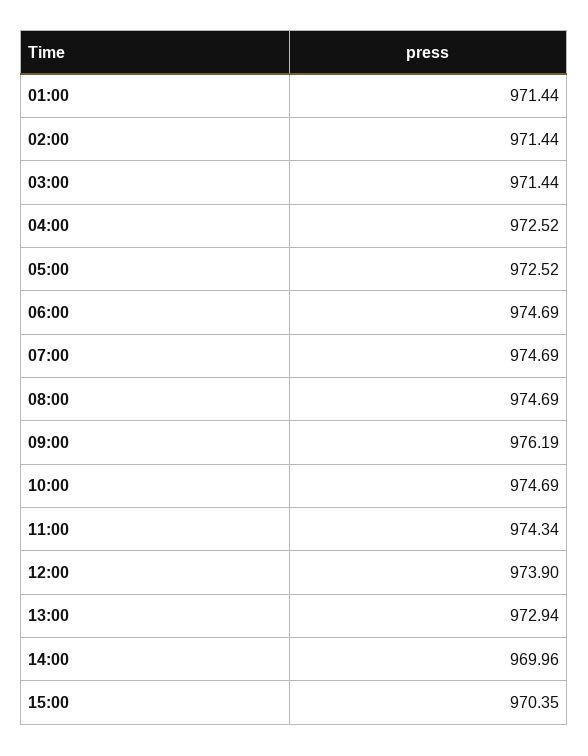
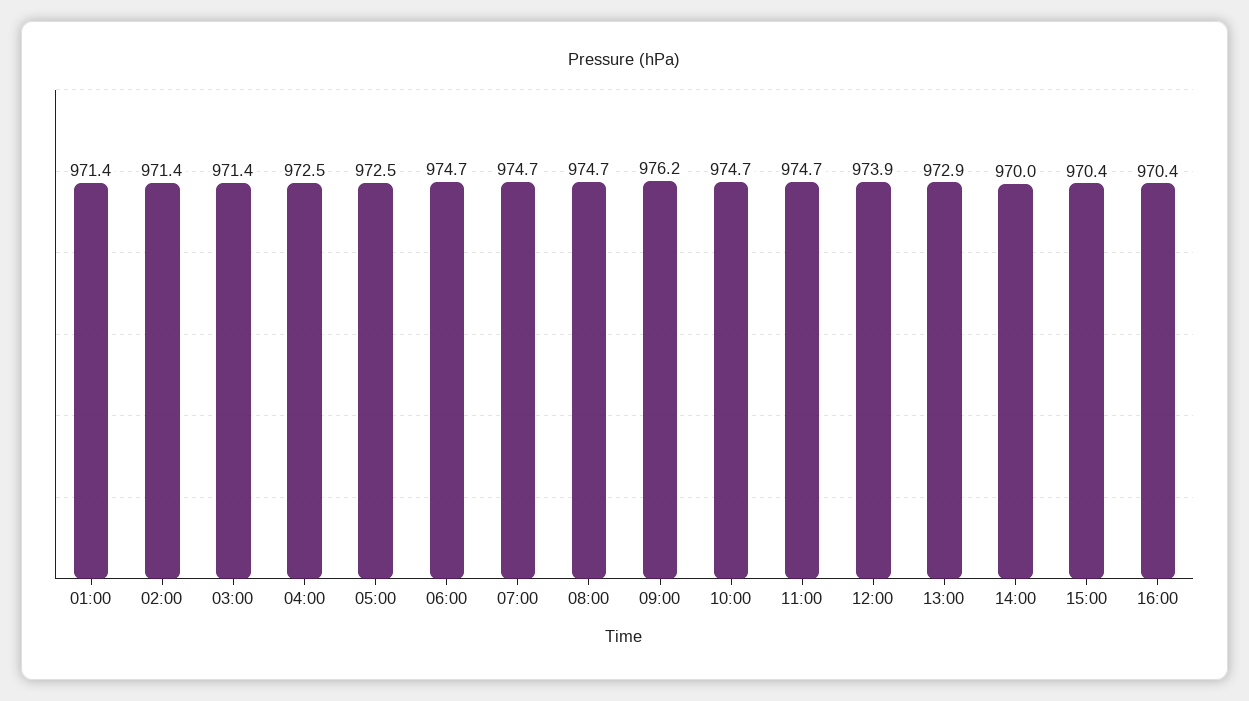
11:00: 974.34 -> 974.7
16:00: none -> 970.4

